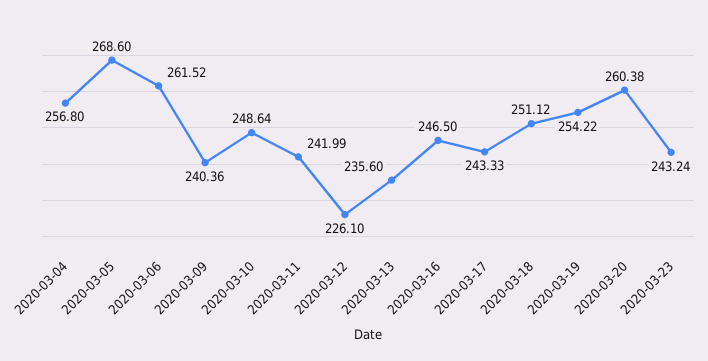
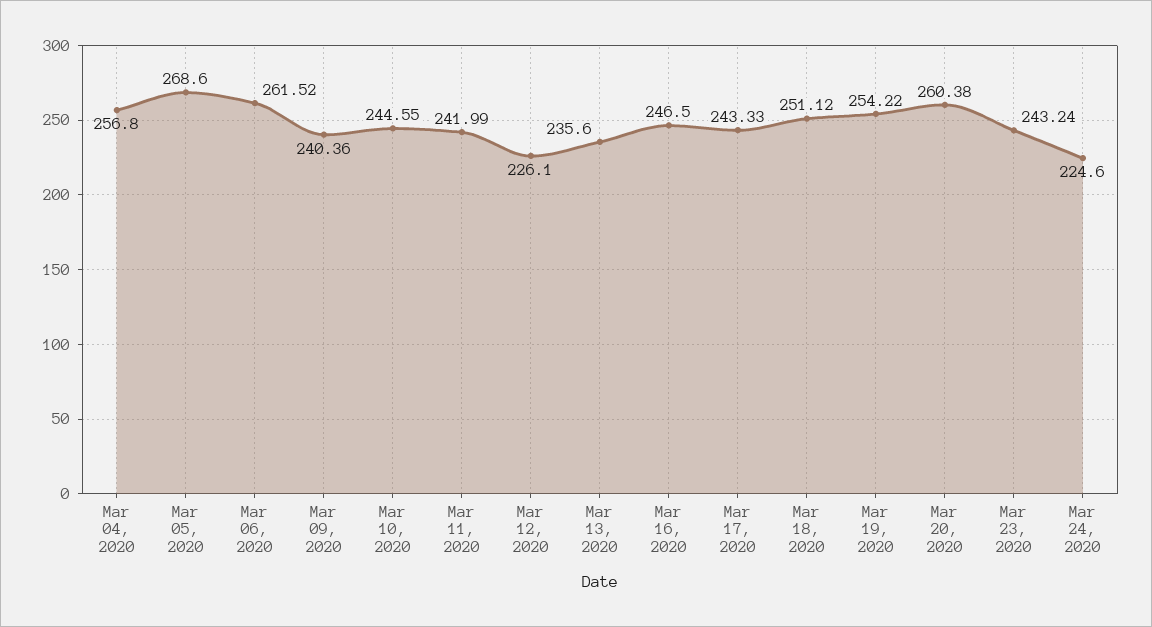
2020-03-10: 248.64 -> 244.55
Mar 24, 2020: none -> 224.6

